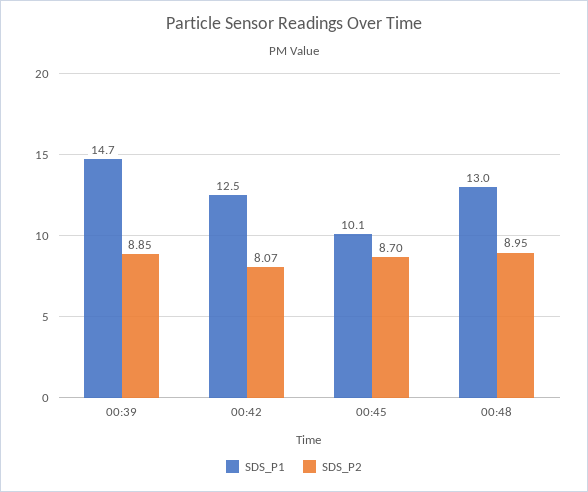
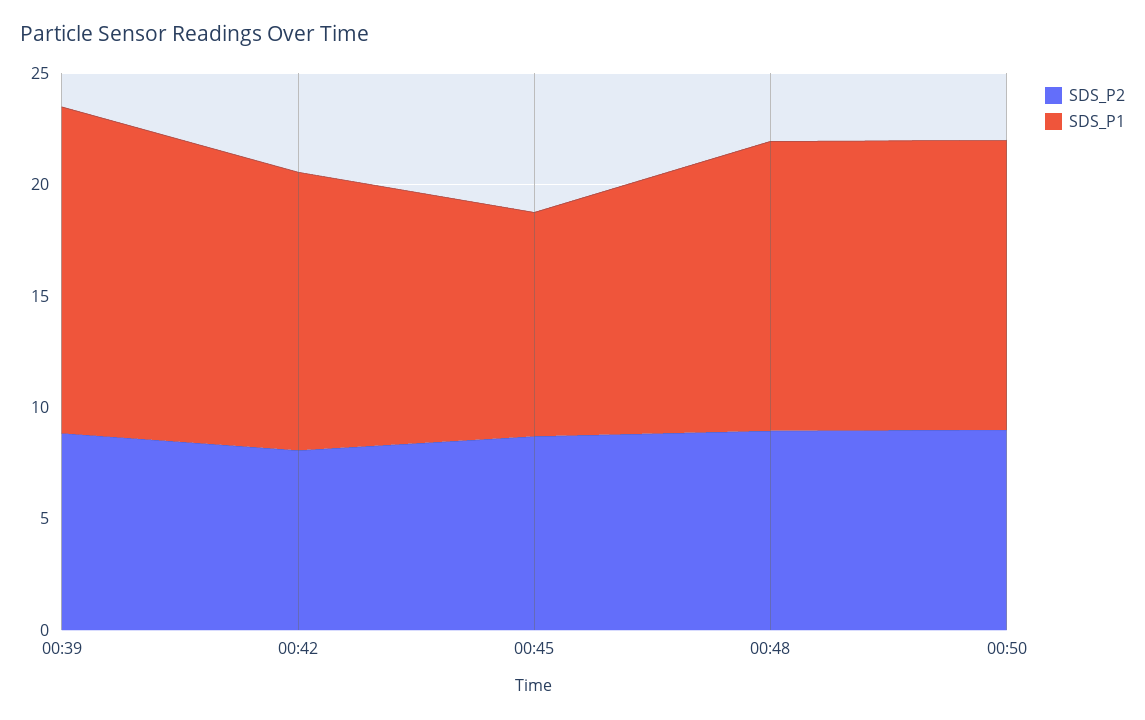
SDS_P2, 00:50: none -> 9
SDS_P1, 00:50: none -> 13

